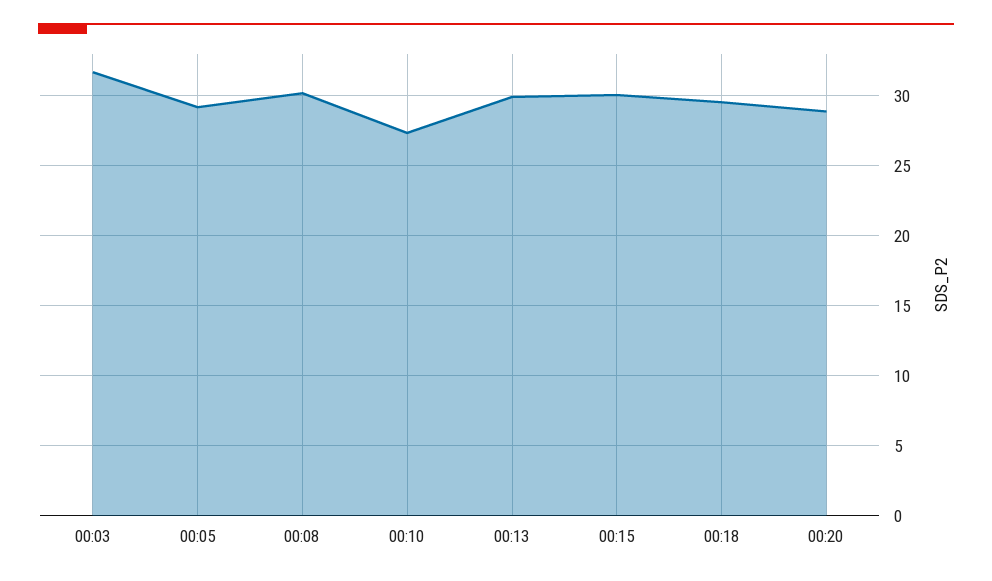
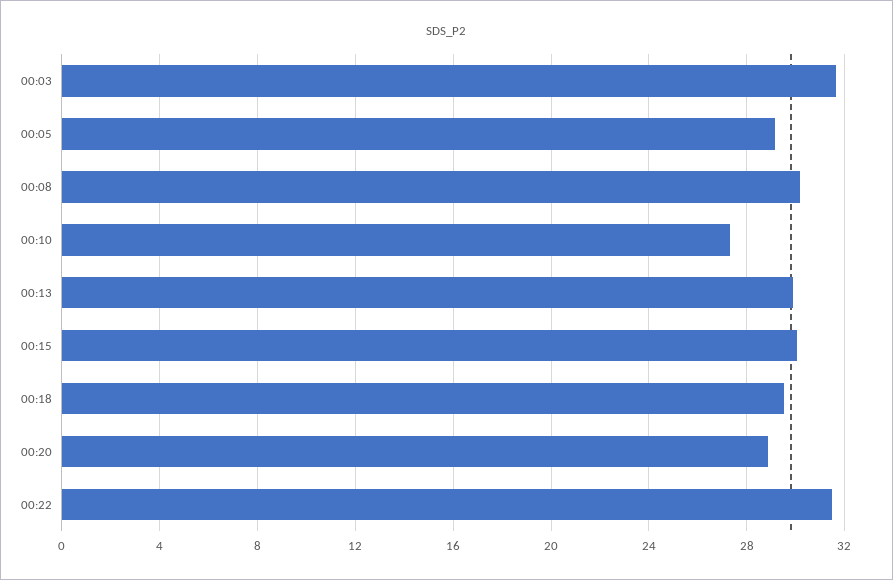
00:22: none -> 31.5

